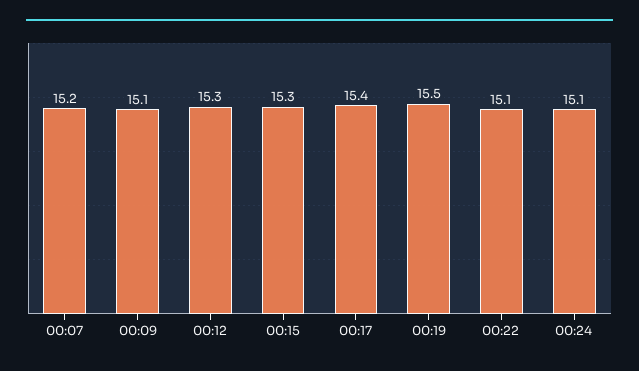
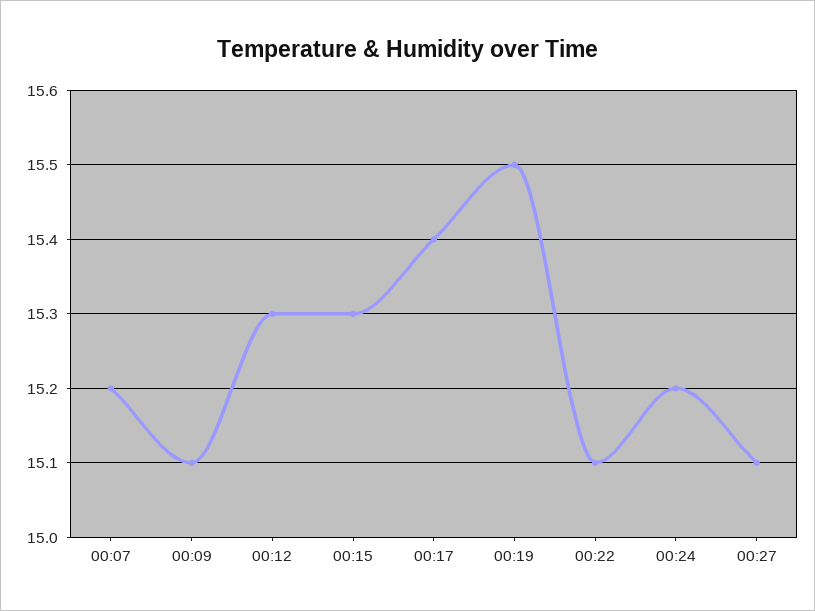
00:24: 15.1 -> 15.2
00:27: none -> 15.1

